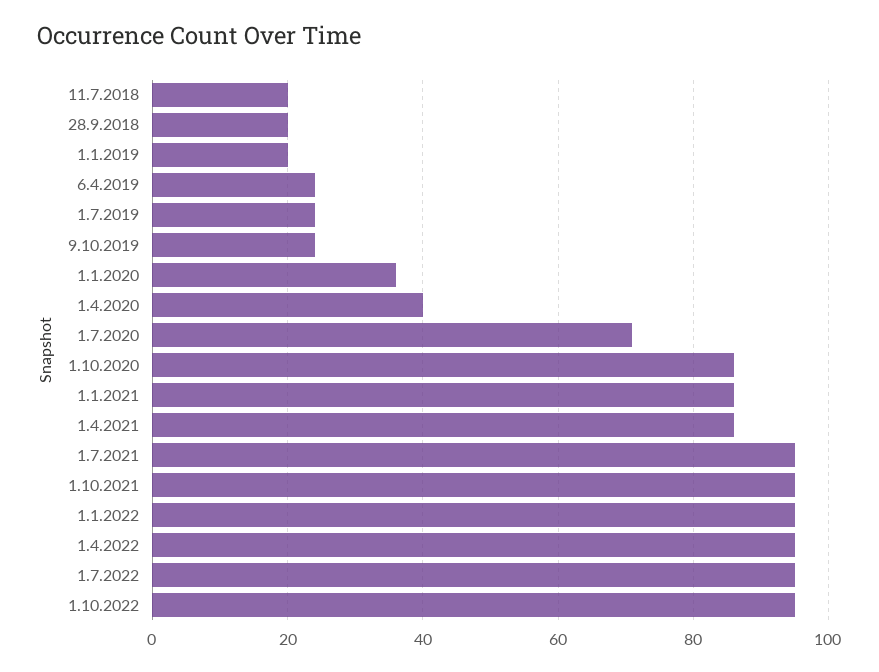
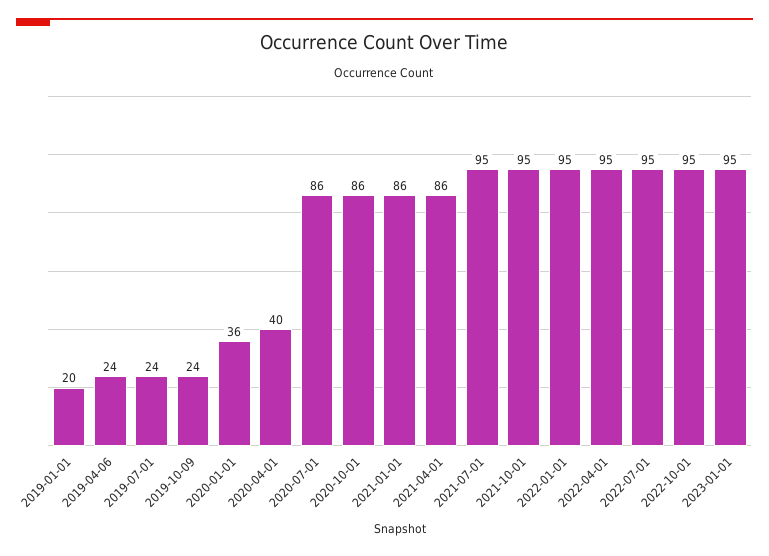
11.7.2018: 20 -> none
28.9.2018: 20 -> none
1.7.2020: 70 -> 86
2023-01-01: none -> 95

